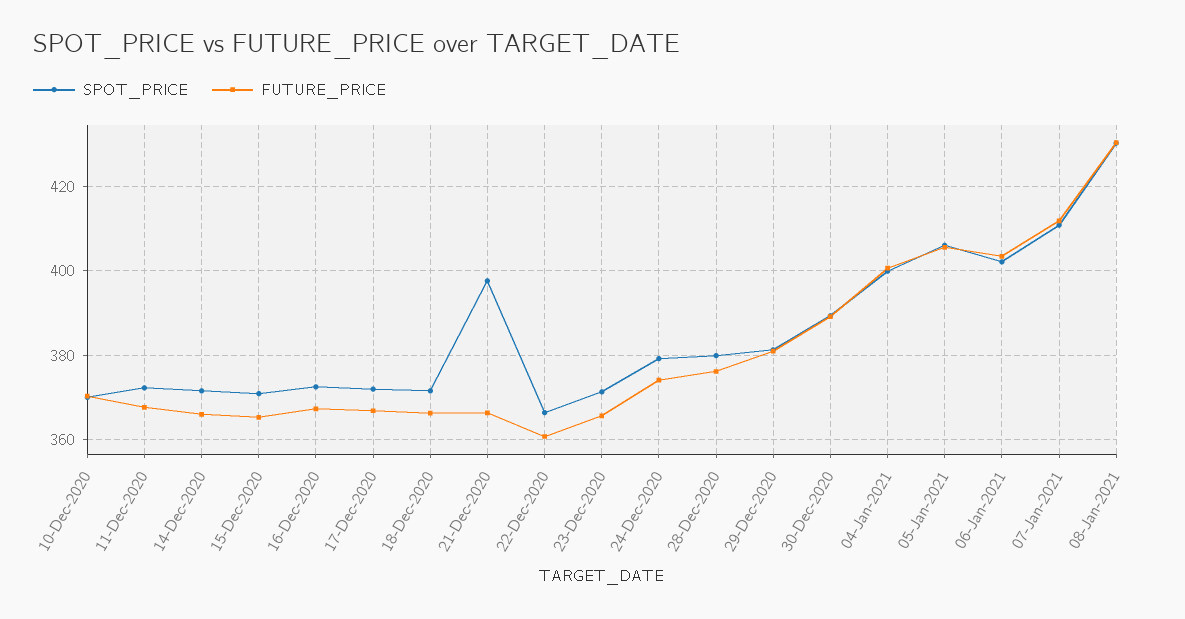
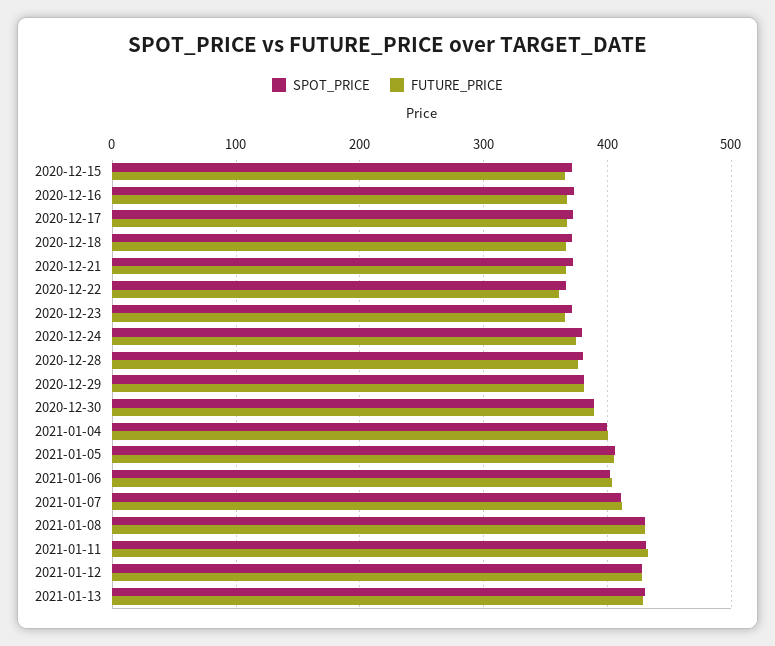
SPOT_PRICE, 10-Dec-2020: 370 -> none
FUTURE_PRICE, 10-Dec-2020: 370 -> none
SPOT_PRICE, 11-Dec-2020: 372 -> none
FUTURE_PRICE, 11-Dec-2020: 368 -> none
SPOT_PRICE, 14-Dec-2020: 372 -> none
FUTURE_PRICE, 14-Dec-2020: 366 -> none
SPOT_PRICE, 21-Dec-2020: 398 -> 370
SPOT_PRICE, 2021-01-11: none -> 430
FUTURE_PRICE, 2021-01-11: none -> 430
SPOT_PRICE, 2021-01-12: none -> 430
FUTURE_PRICE, 2021-01-12: none -> 430
SPOT_PRICE, 2021-01-13: none -> 430
FUTURE_PRICE, 2021-01-13: none -> 430

